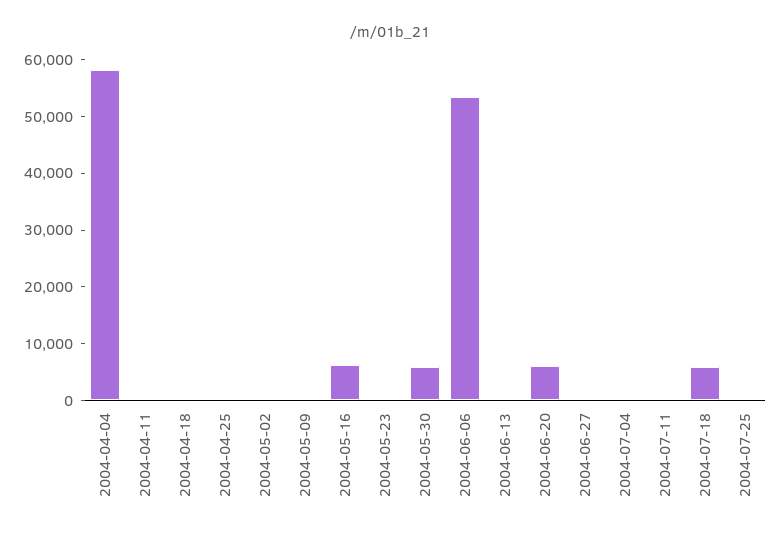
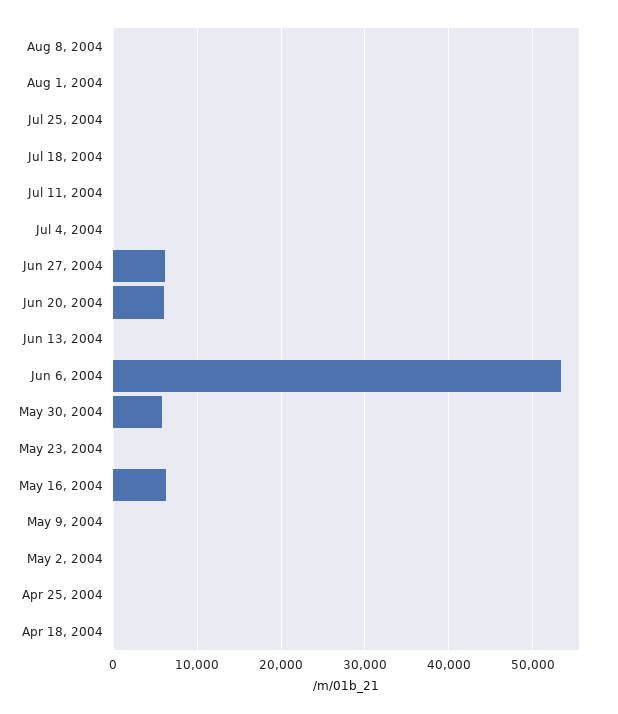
2004-04-04: 58000 -> none
2004-04-11: 0 -> none
2004-06-27: 0 -> 6000
2004-07-18: 6000 -> 0
Aug 8, 2004: none -> 0
Aug 1, 2004: none -> 0

